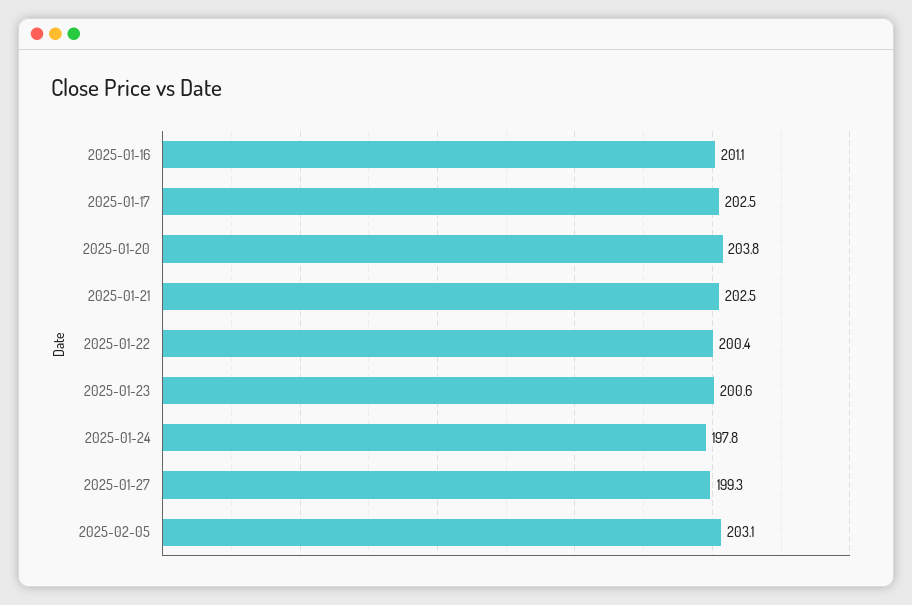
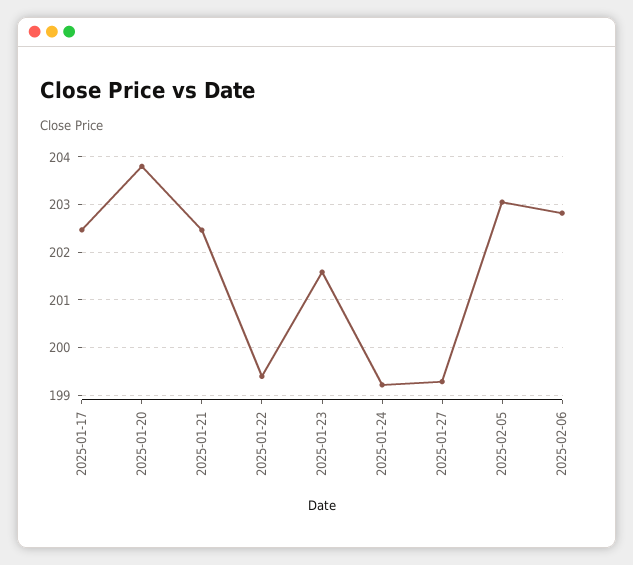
2025-01-16: 201.1 -> none
2025-01-22: 200.4 -> 199.4
2025-01-23: 200.6 -> 201.6
2025-01-24: 197.8 -> 199.2
2025-02-06: none -> 202.8

